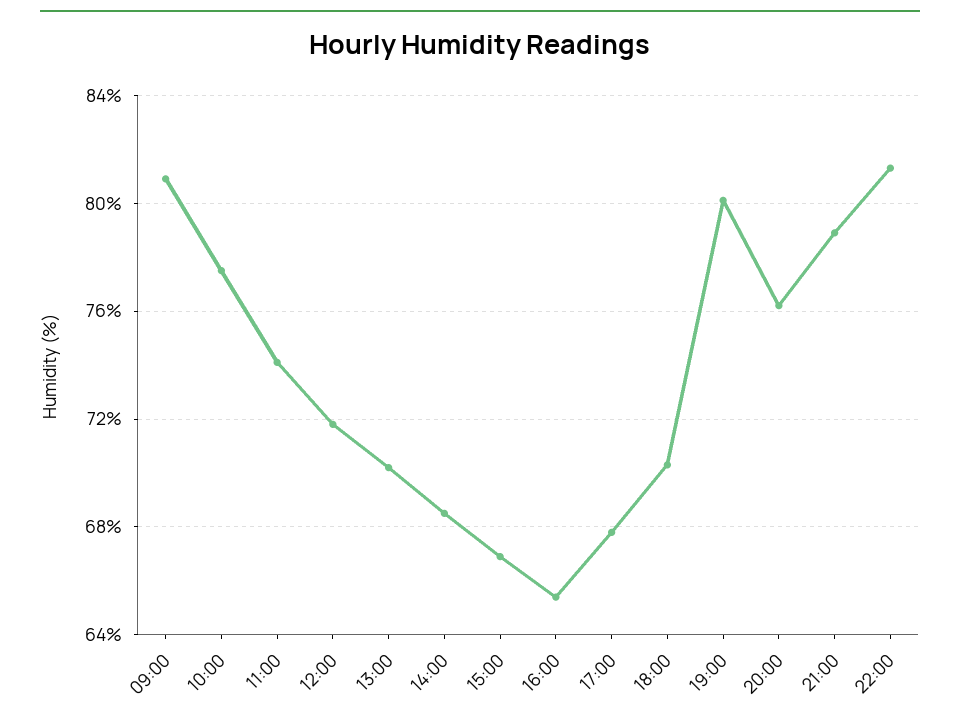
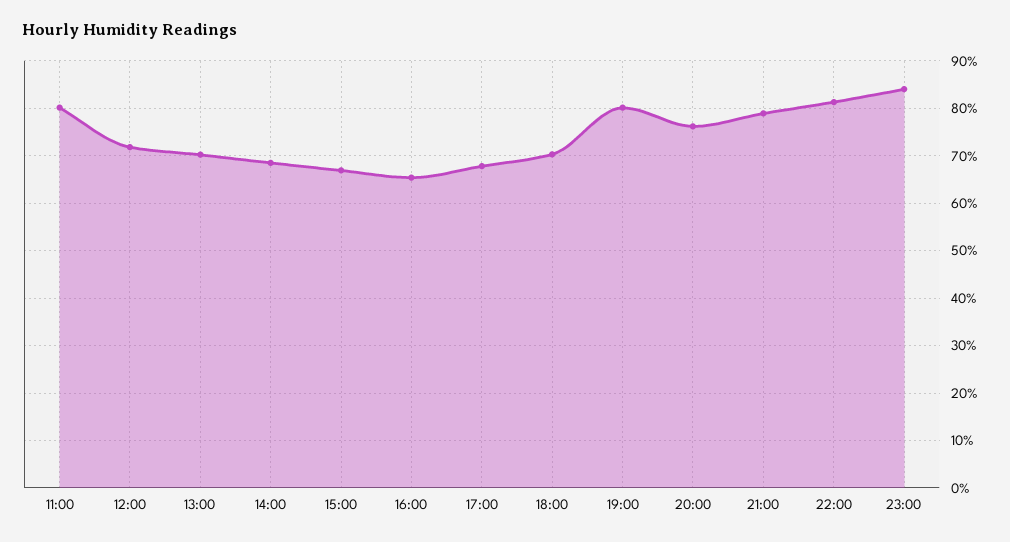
09:00: 81 -> none
10:00: 77.5 -> none
11:00: 74 -> 80
23:00: none -> 84

